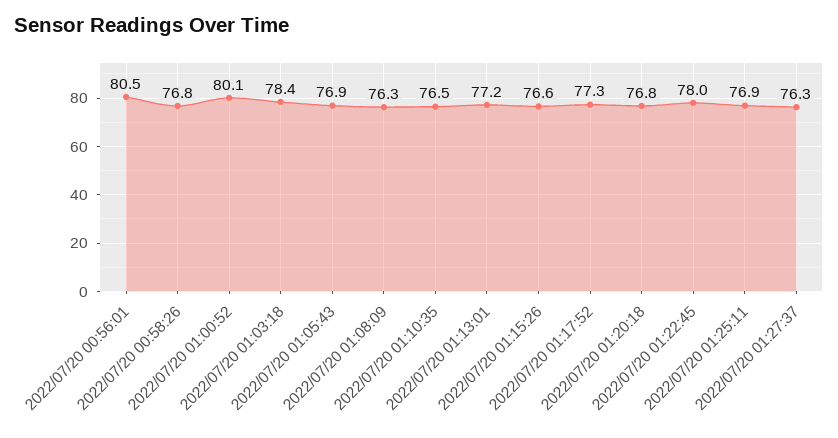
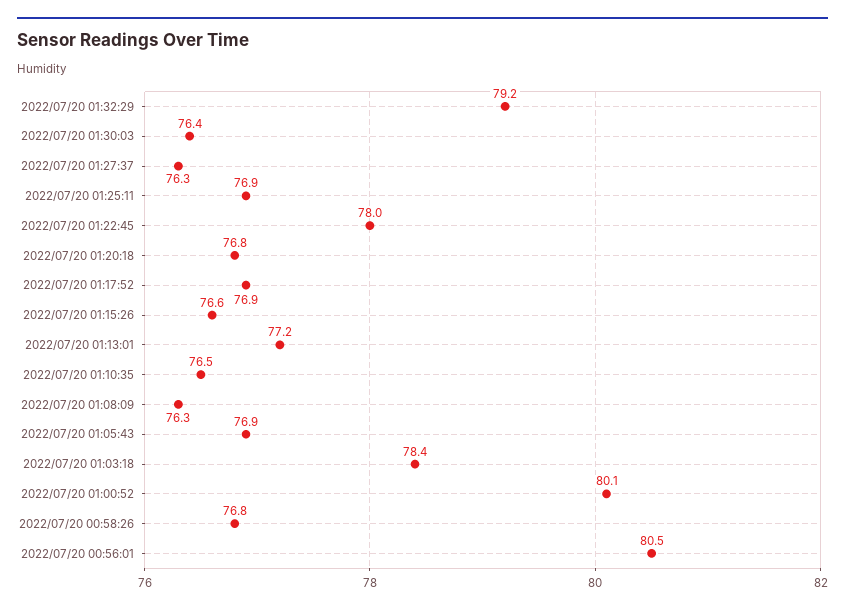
2022/07/20 01:17:52: 77.3 -> 76.9
2022/07/20 01:32:29: none -> 79.2
2022/07/20 01:30:03: none -> 76.4

